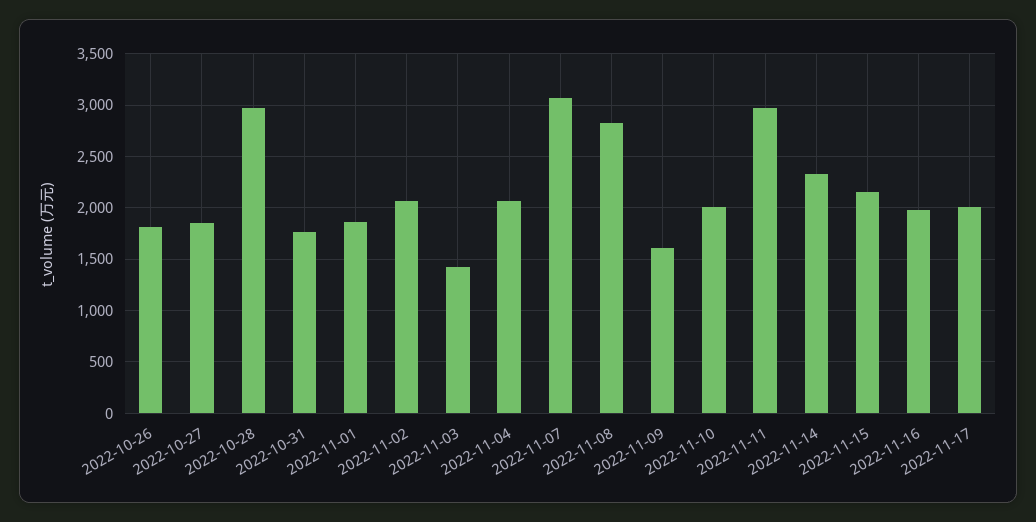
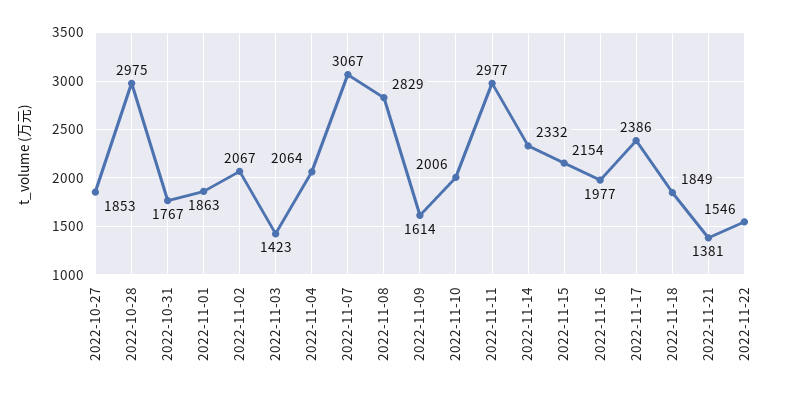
2022-10-26: 1800 -> none
2022-11-17: 2000 -> 2386
2022-11-18: none -> 1849
2022-11-21: none -> 1381
2022-11-22: none -> 1546

